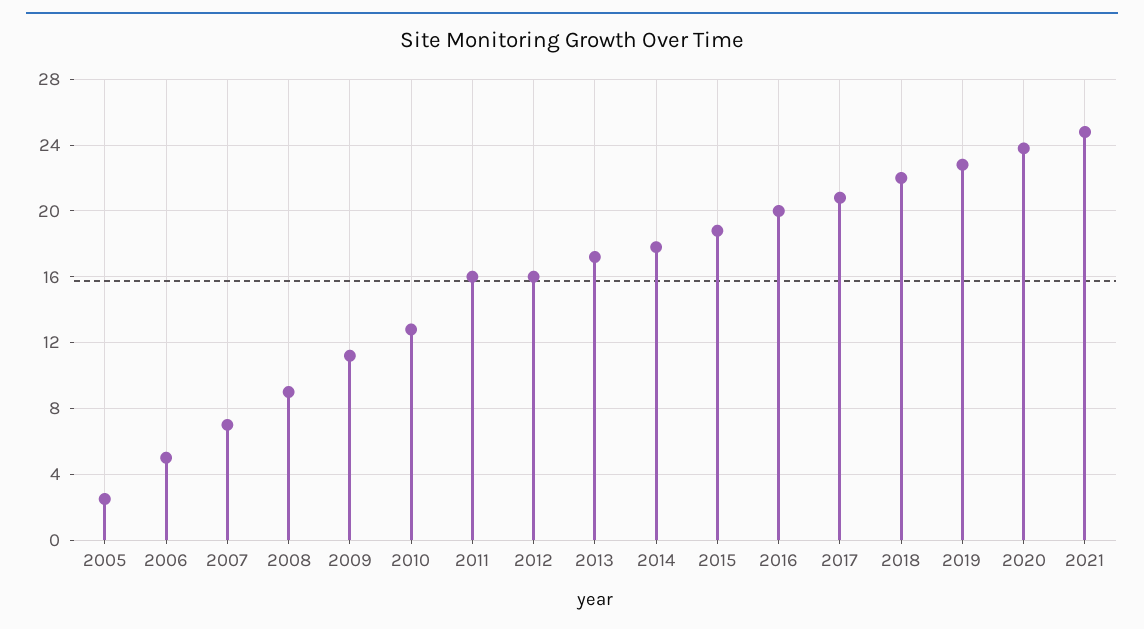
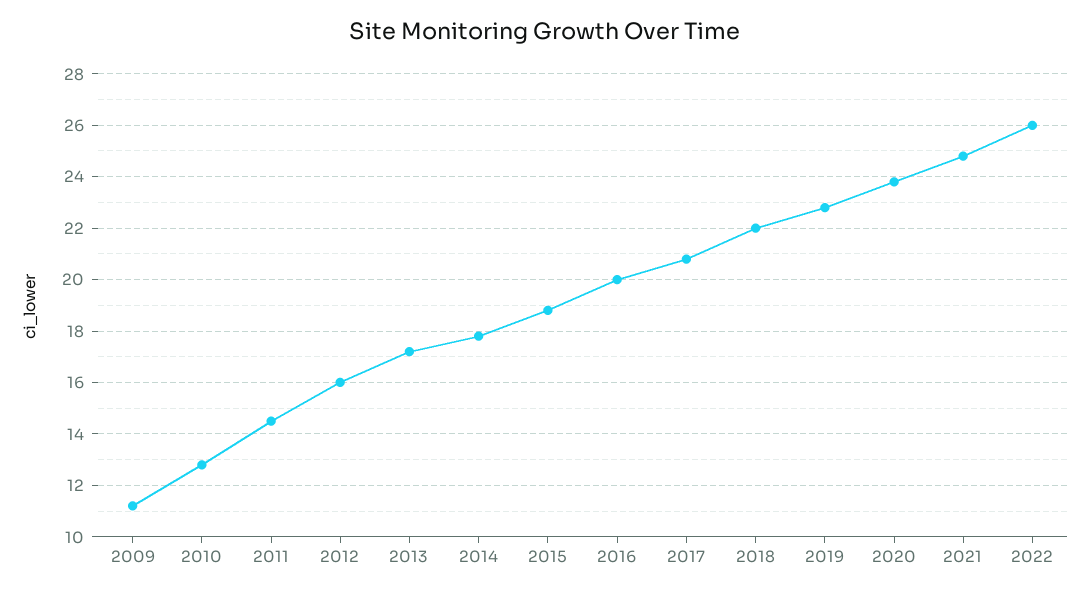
2005: 2.5 -> none
2006: 5 -> none
2007: 7 -> none
2008: 9 -> none
2011: 16 -> 14.5
2022: none -> 26

